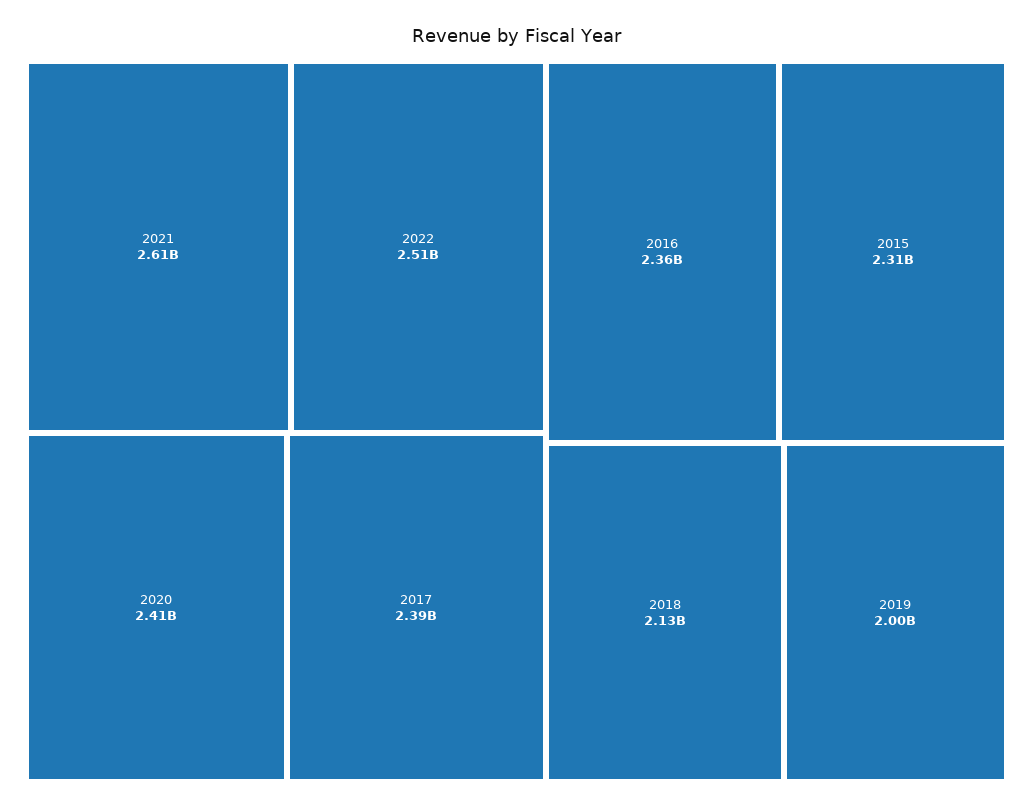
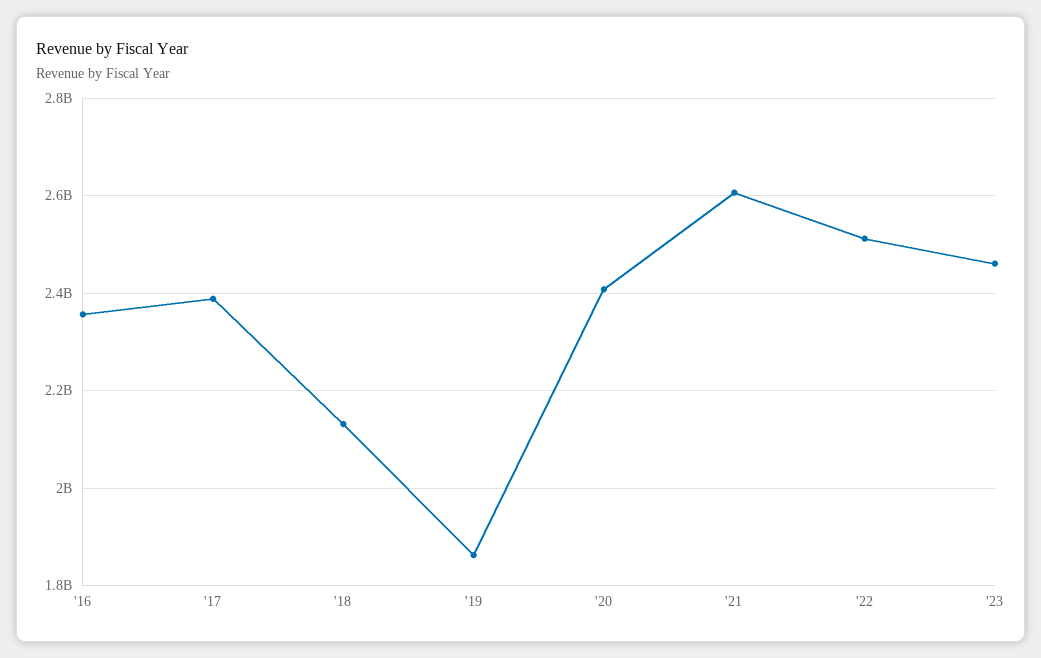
2015: 2310000000 -> none
2019: 2000000000 -> 1860000000
'23: none -> 2460000000

